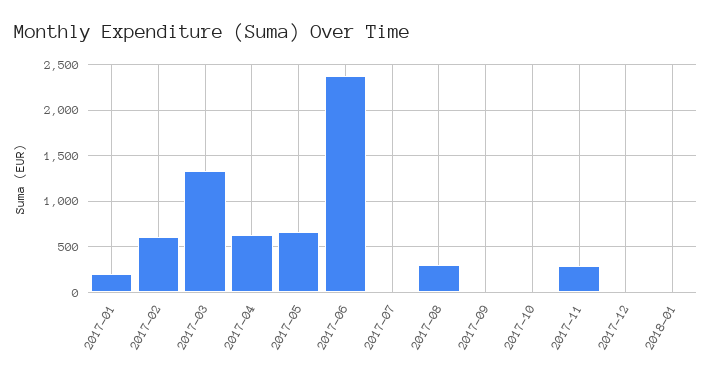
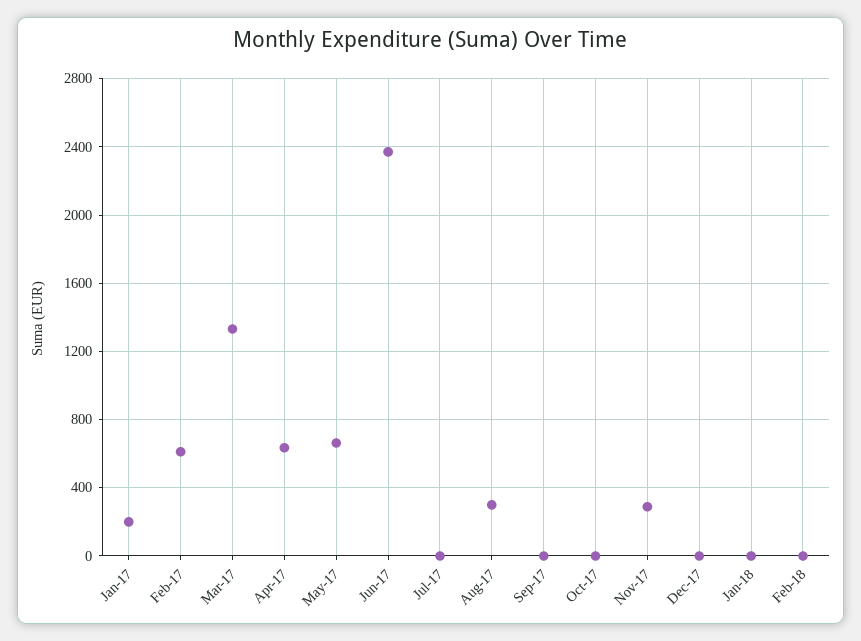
Feb-18: none -> 0

